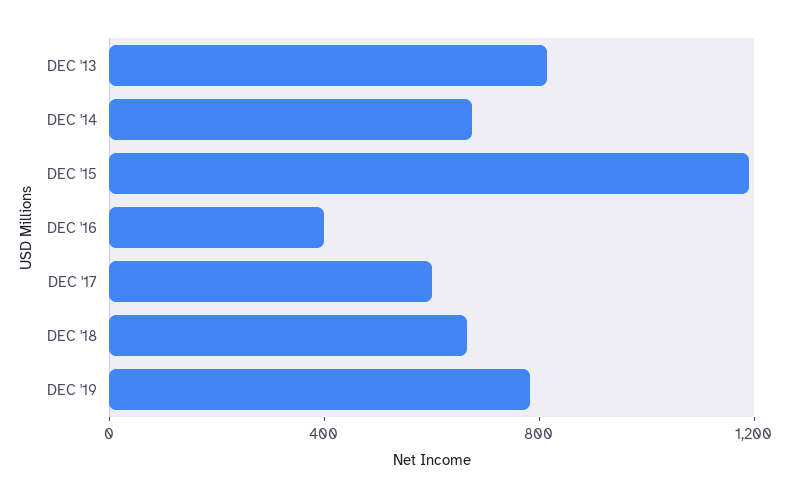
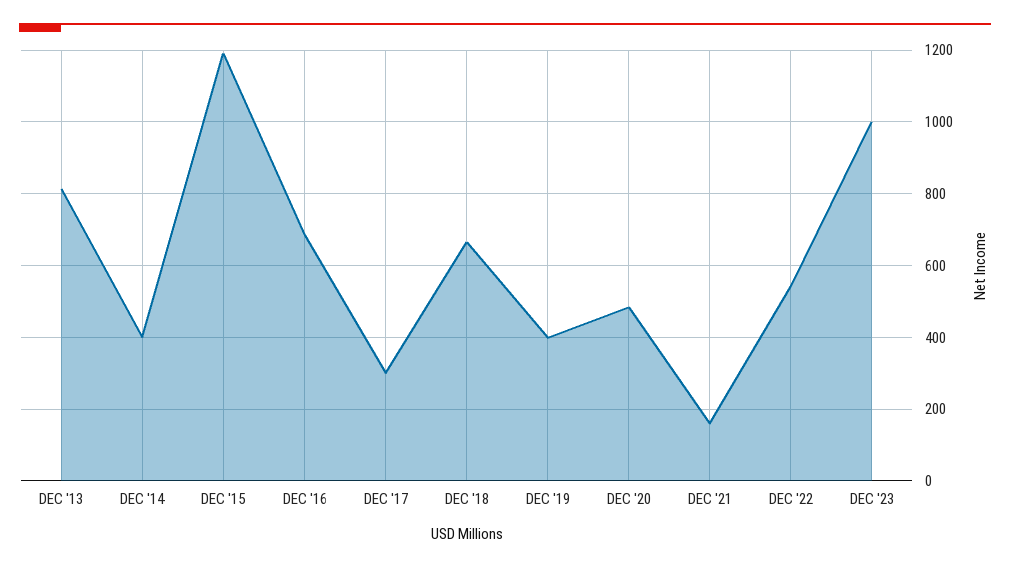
DEC '14: 700 -> 400
DEC '16: 400 -> 680
DEC '17: 600 -> 300
DEC '19: 800 -> 400
DEC '20: none -> 480
DEC '21: none -> 160
DEC '22: none -> 540
DEC '23: none -> 1000

